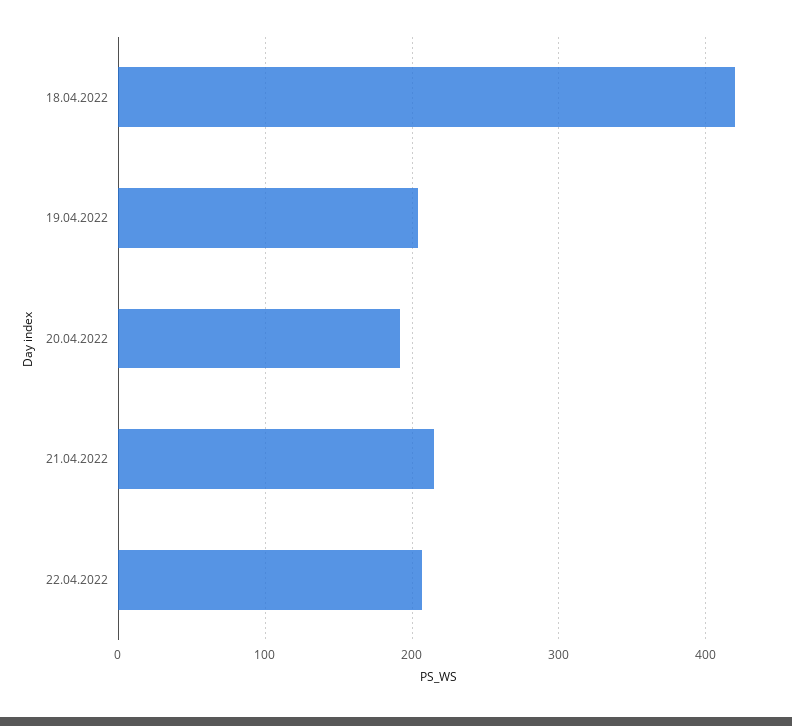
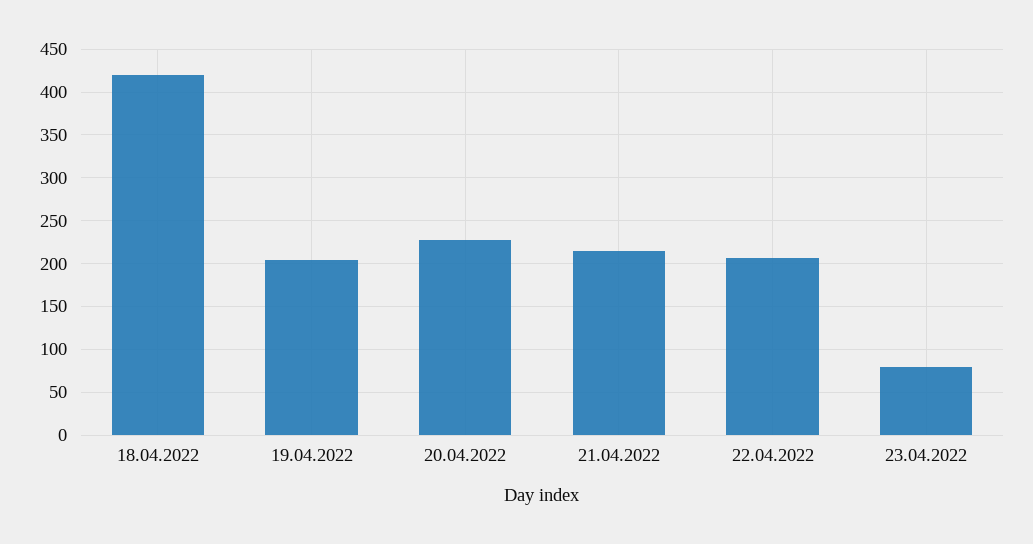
20.04.2022: 190 -> 230
23.04.2022: none -> 80

